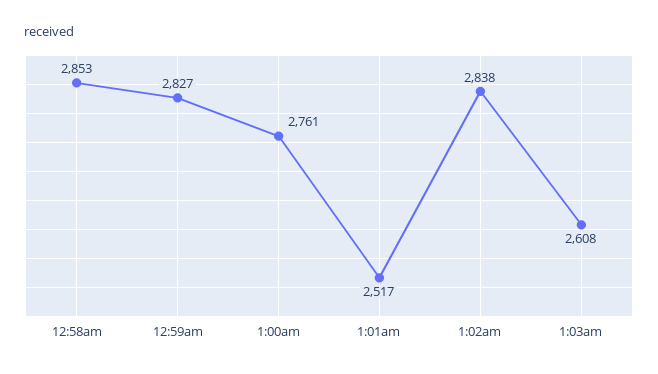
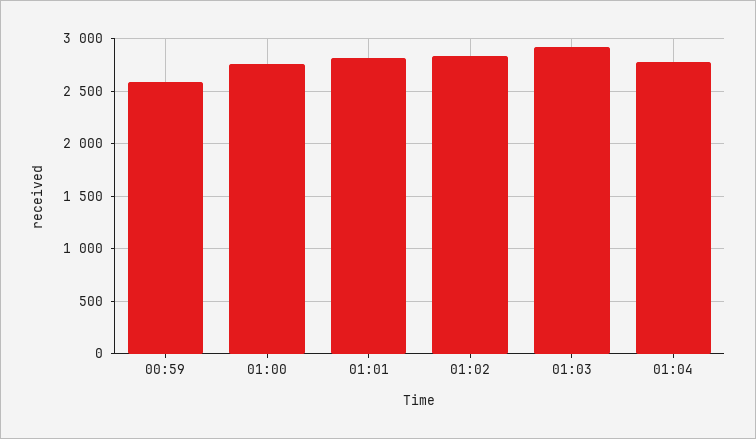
12:58am: 2853 -> none
12:59am: 2827 -> 2600
1:01am: 2517 -> 2800
1:03am: 2608 -> 2900
01:04: none -> 2800

